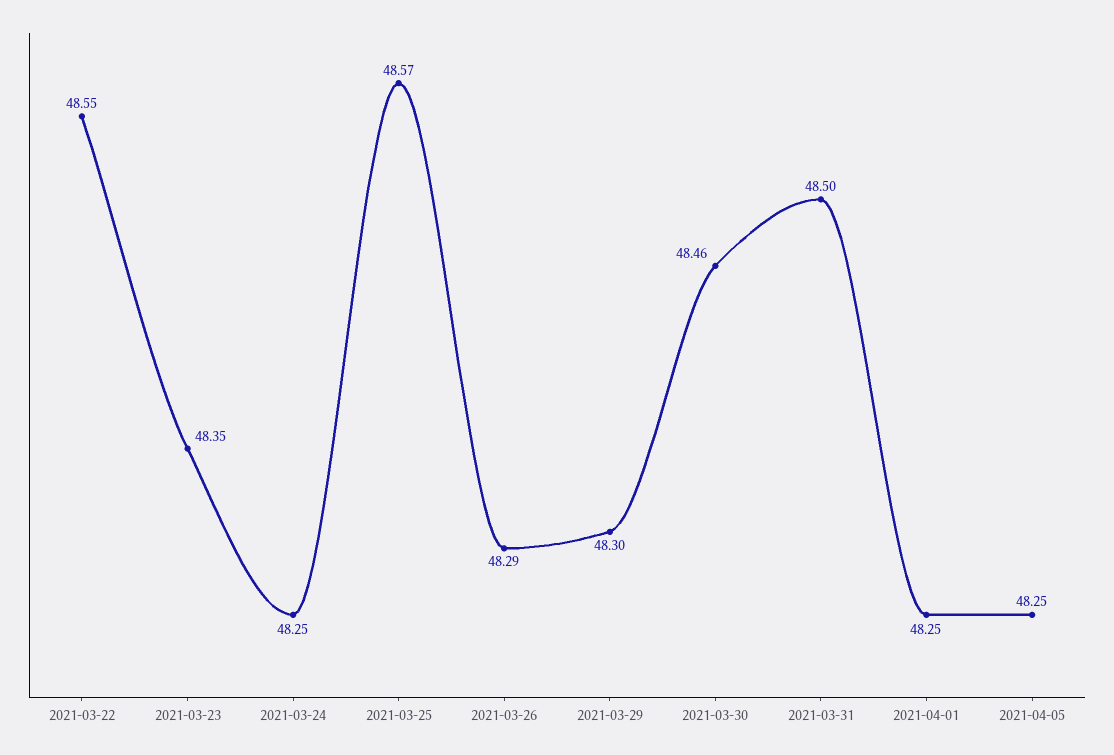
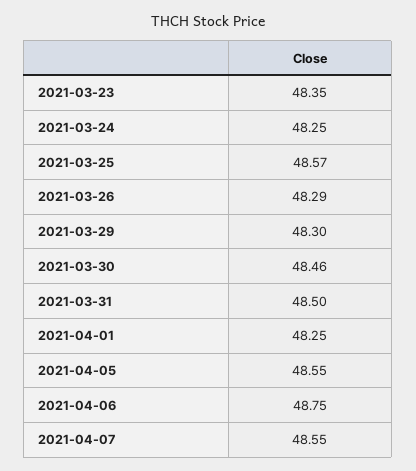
2021-03-22: 48.55 -> none
2021-04-05: 48.25 -> 48.55
2021-04-06: none -> 48.75
2021-04-07: none -> 48.55

